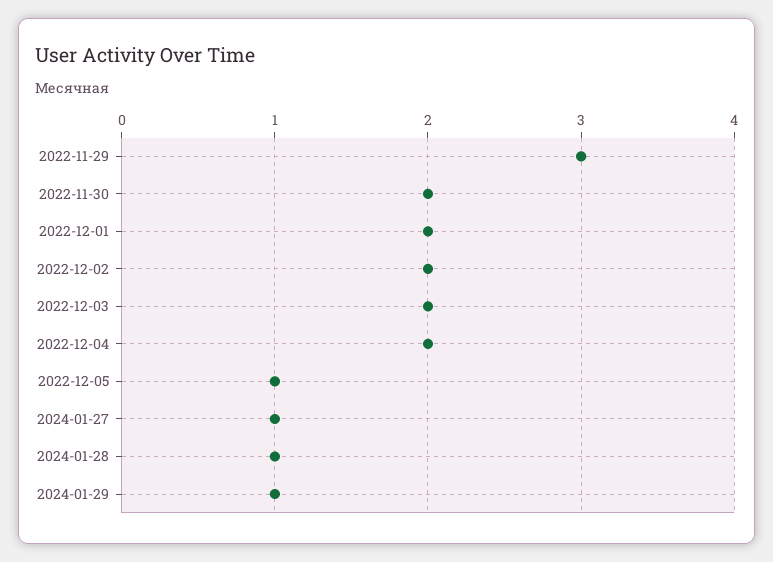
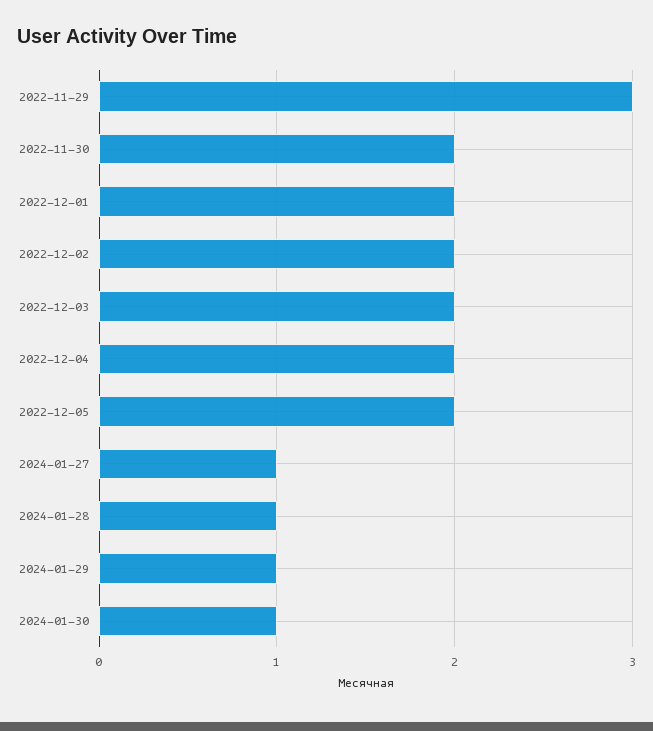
2022-12-05: 1 -> 2
2024-01-30: none -> 1

